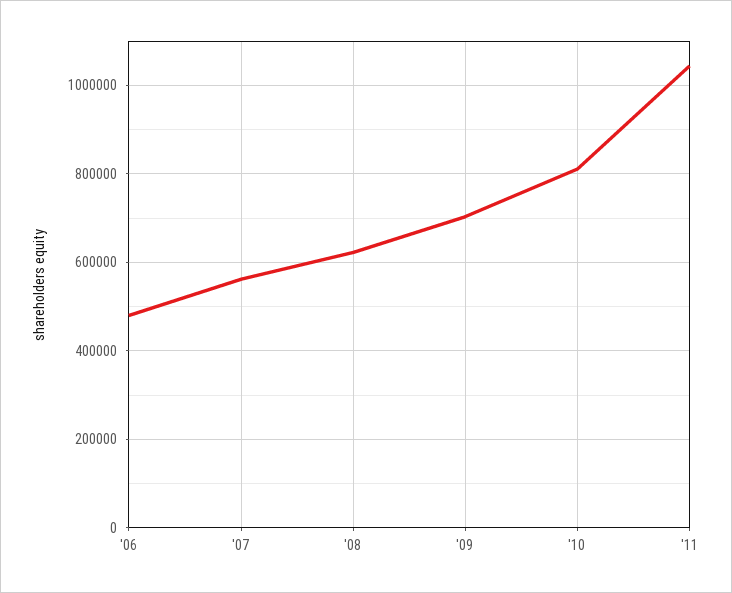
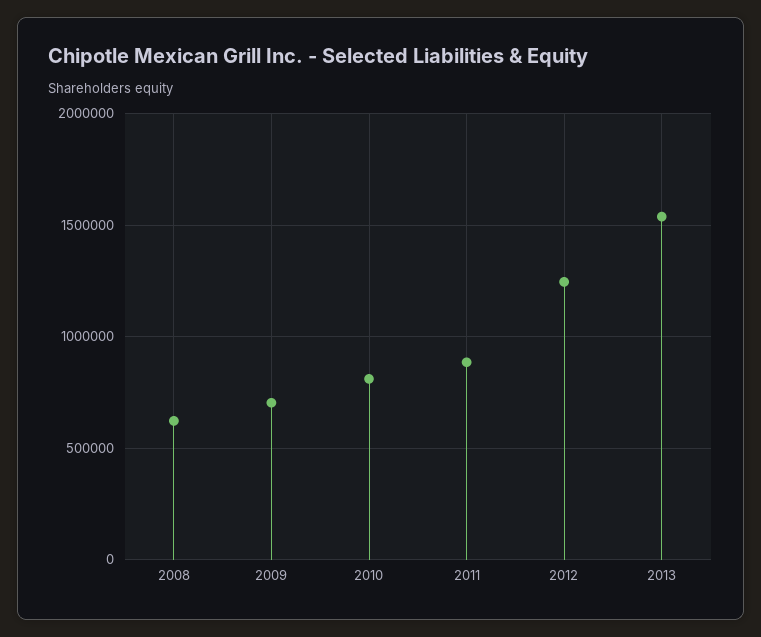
'06: 480000 -> none
'07: 560000 -> none
'11: 1040000 -> 900000
2012: none -> 1250000
2013: none -> 1550000

